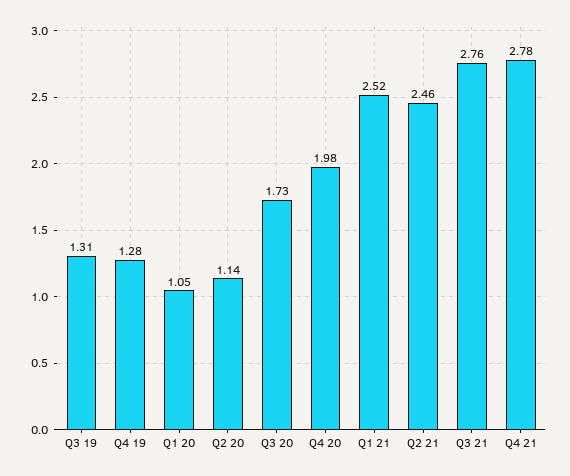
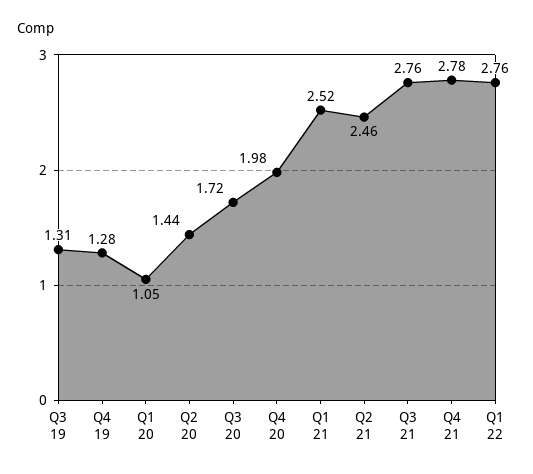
Q2 20: 1.14 -> 1.44
Q3 20: 1.73 -> 1.72
Q1 22: none -> 2.76

